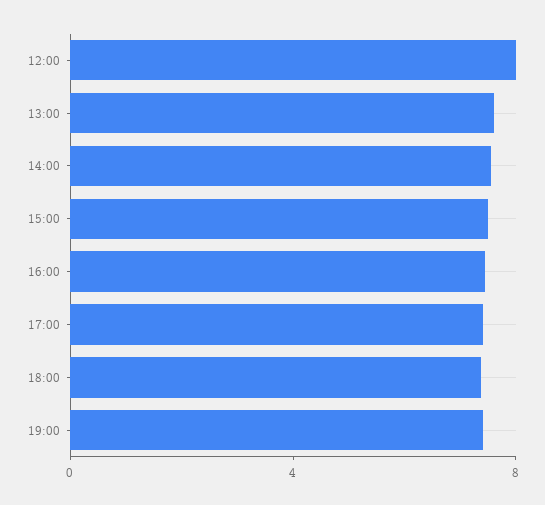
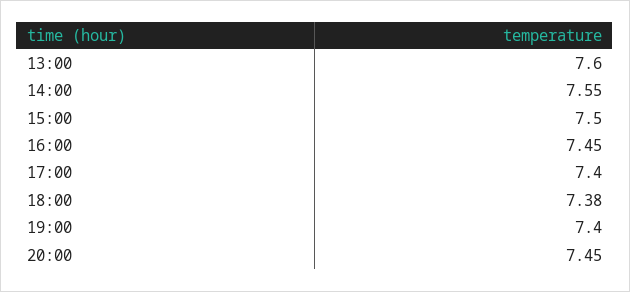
12:00: 8 -> none
20:00: none -> 7.45

